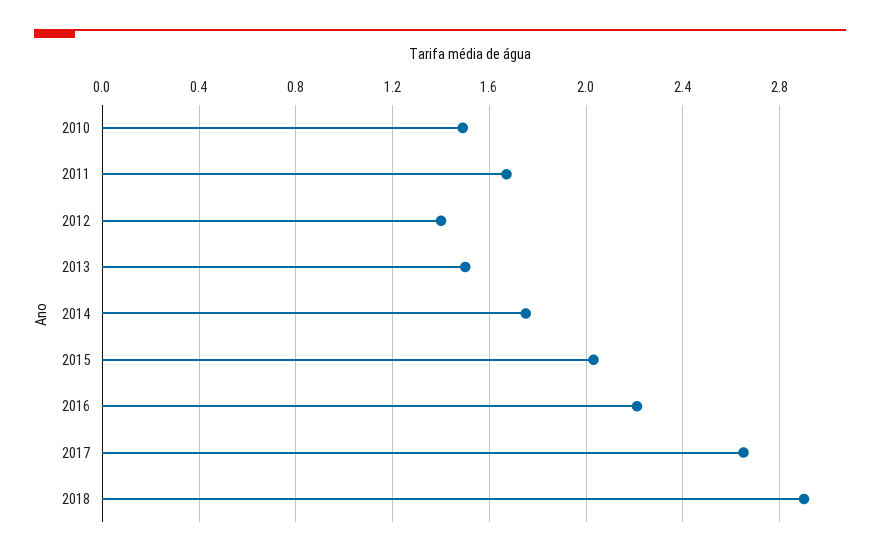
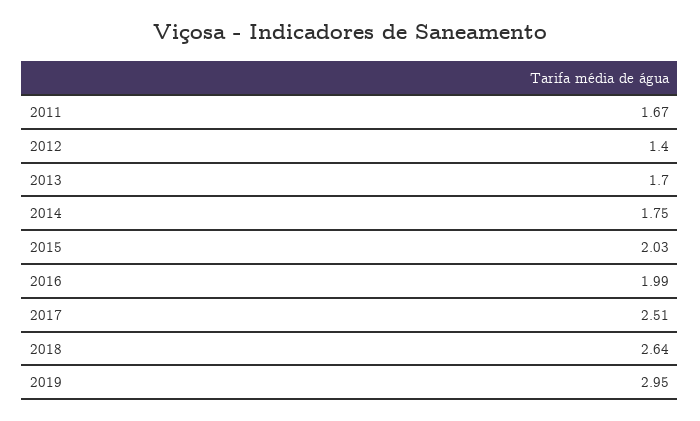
2010: 1.5 -> none
2013: 1.5 -> 1.7
2016: 2.2 -> 1.99
2017: 2.65 -> 2.51
2018: 2.9 -> 2.64
2019: none -> 2.95

